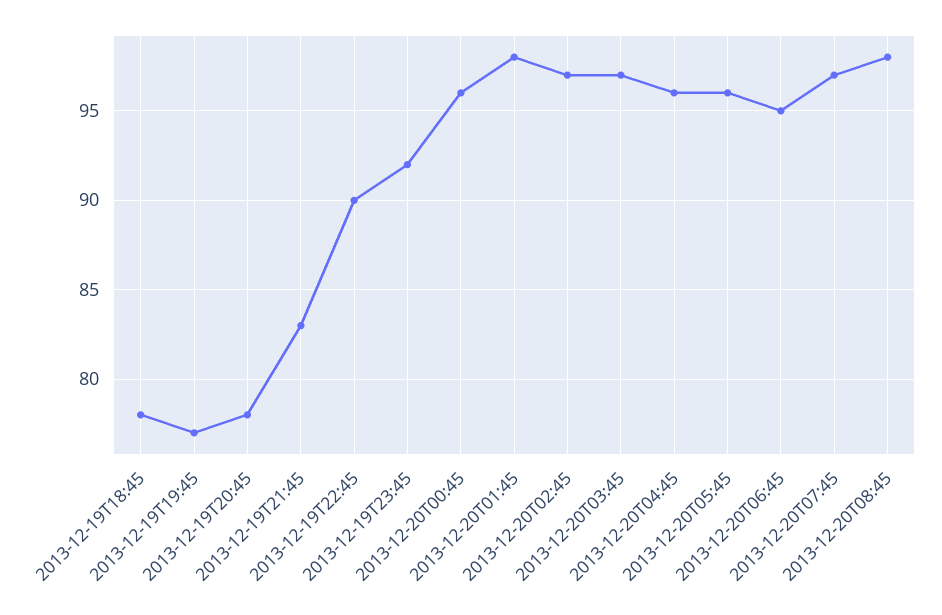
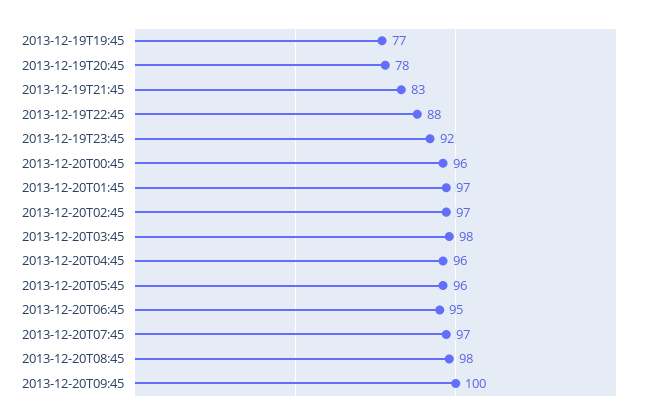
2013-12-19T18:45: 78 -> none
2013-12-19T22:45: 90 -> 88
2013-12-20T01:45: 98 -> 97
2013-12-20T03:45: 97 -> 98
2013-12-20T09:45: none -> 100

